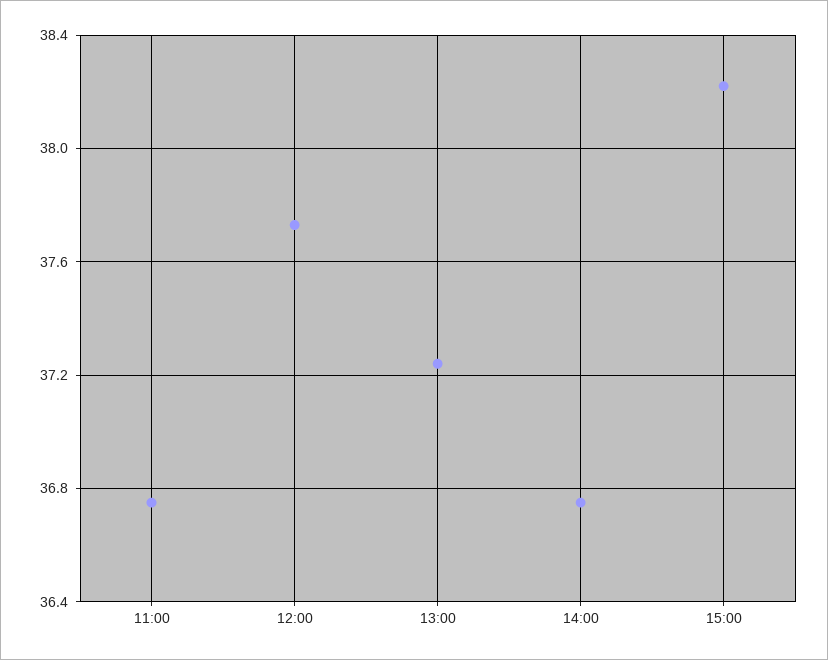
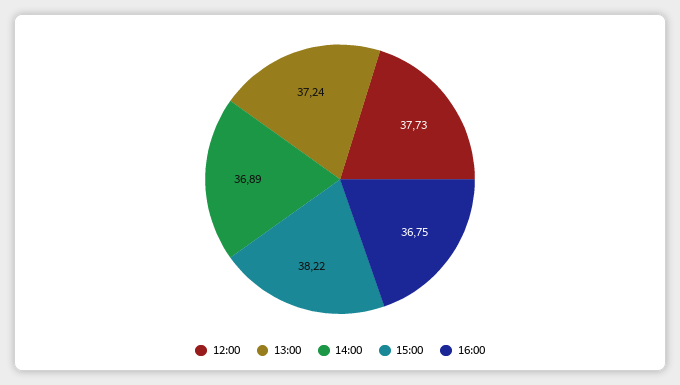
11:00: 36.75 -> none
14:00: 36.75 -> 36.89
16:00: none -> 36.75

